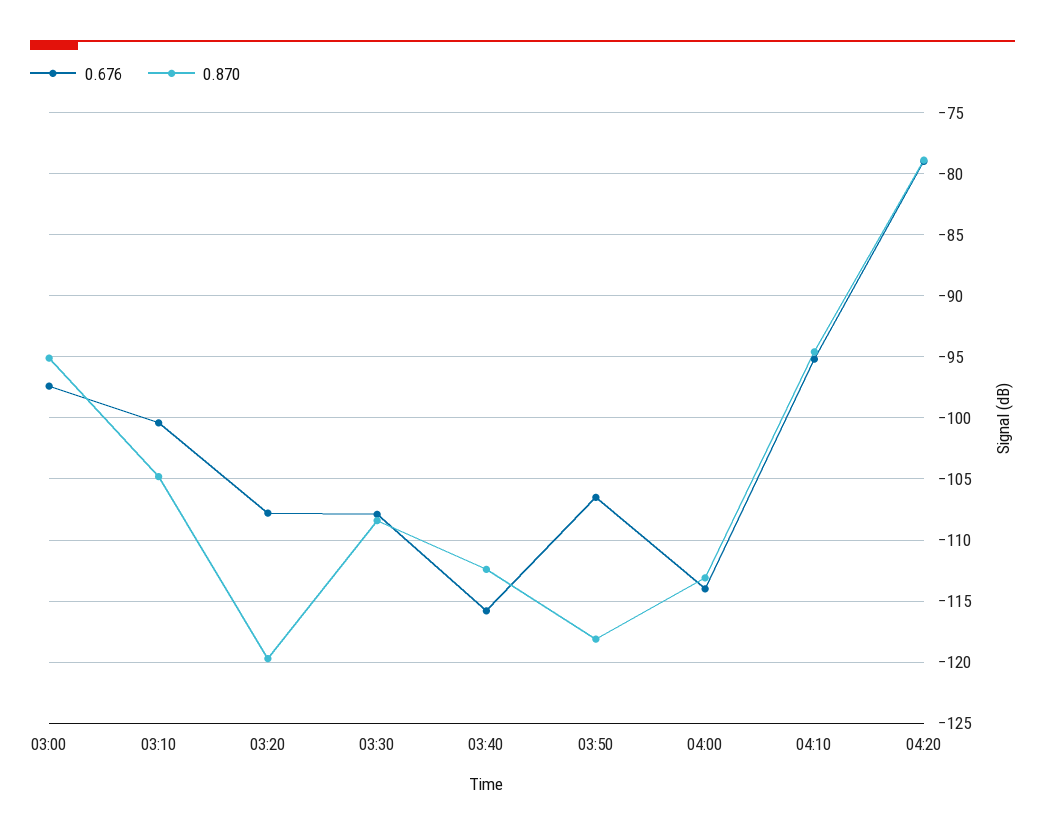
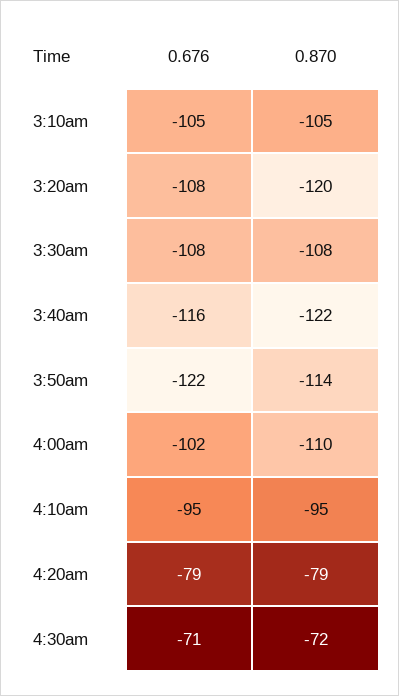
0.676, 03:00: -97.5 -> none
0.870, 03:00: -95 -> none
0.676, 03:10: -100.5 -> -105
0.870, 03:40: -112.5 -> -122
0.676, 03:50: -106.5 -> -122
0.870, 03:50: -118 -> -114
0.676, 04:00: -114 -> -102
0.870, 04:00: -113 -> -110
0.676, 4:30am: none -> -71
0.870, 4:30am: none -> -72

